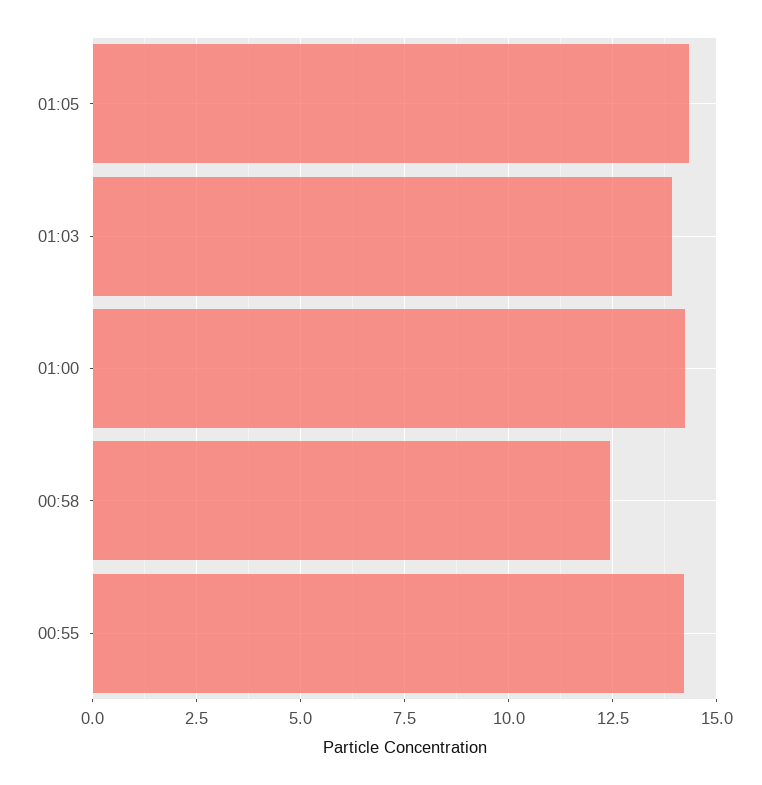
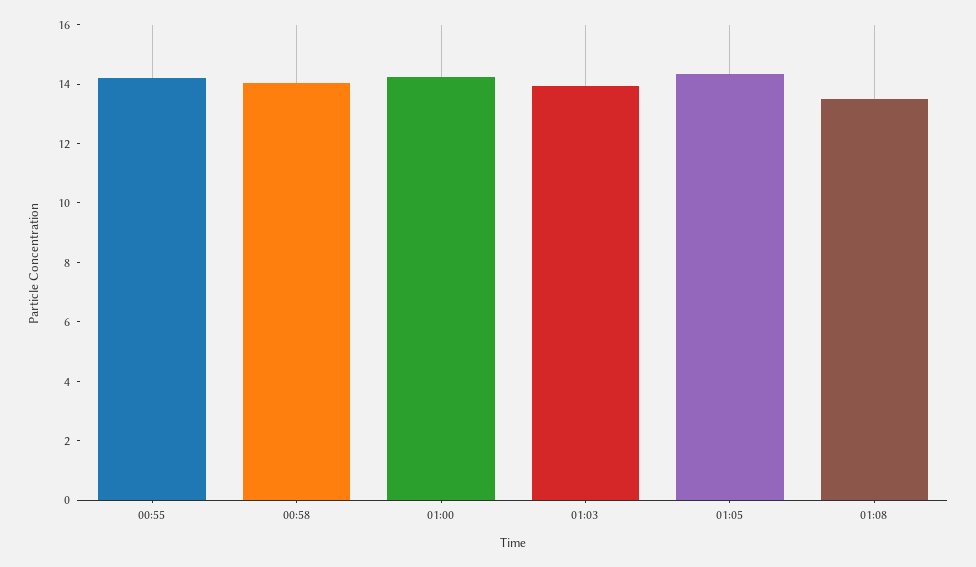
00:58: 12.5 -> 14
01:08: none -> 13.5

